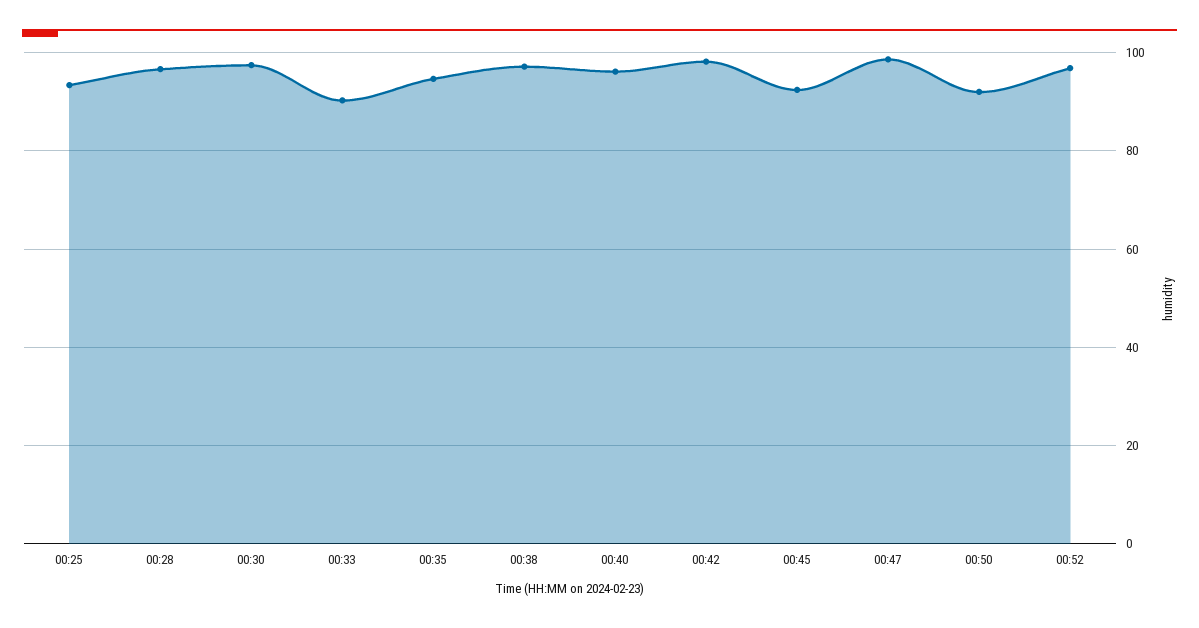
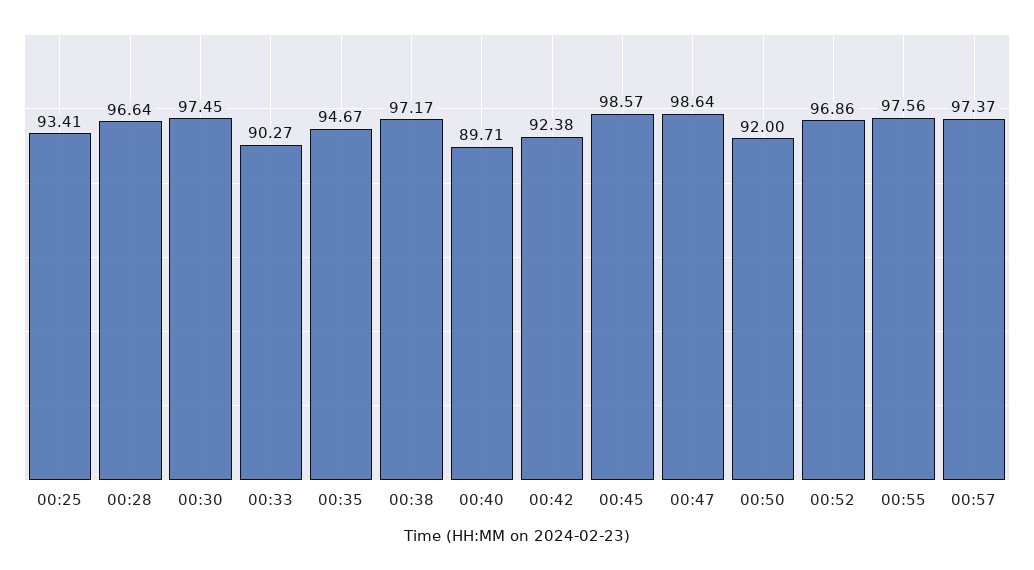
00:40: 96 -> 89.71
00:42: 98 -> 92.38
00:45: 92 -> 98.57
00:55: none -> 97.56
00:57: none -> 97.37

